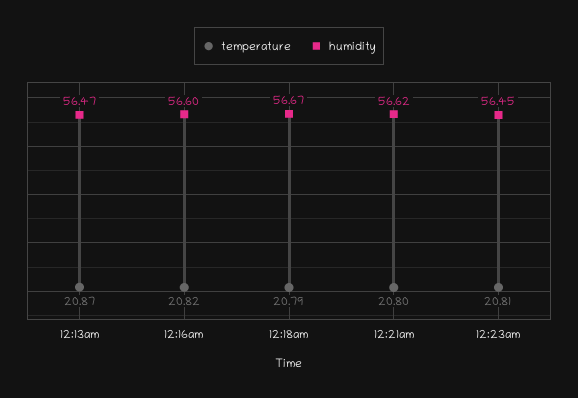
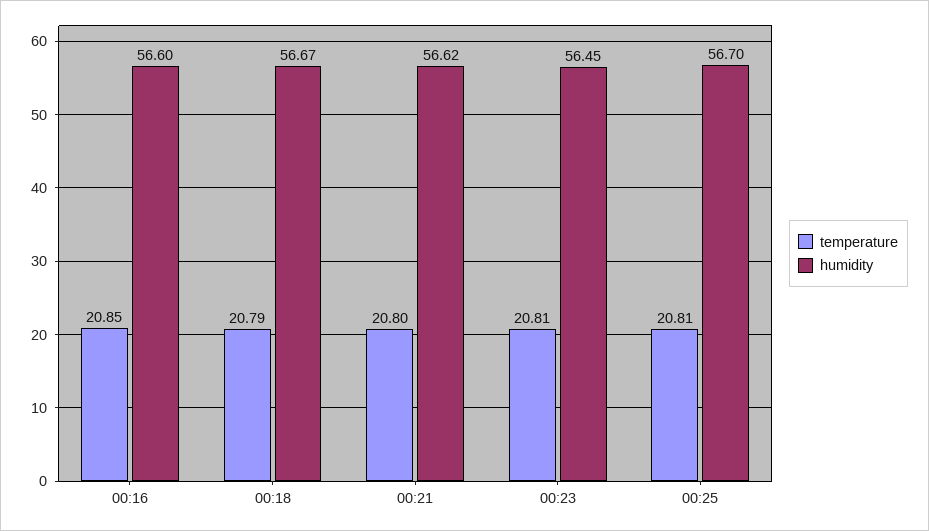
temperature, 12:13am: 20.87 -> none
humidity, 12:13am: 56.47 -> none
temperature, 12:16am: 20.82 -> 20.85
temperature, 00:25: none -> 20.81
humidity, 00:25: none -> 56.7

